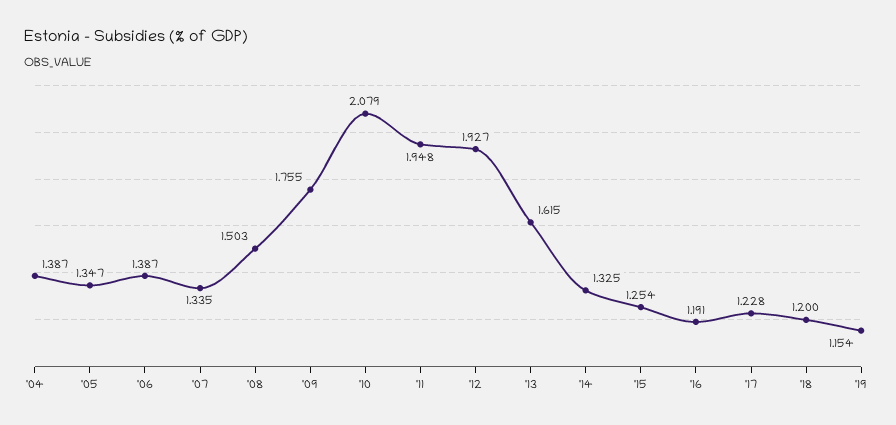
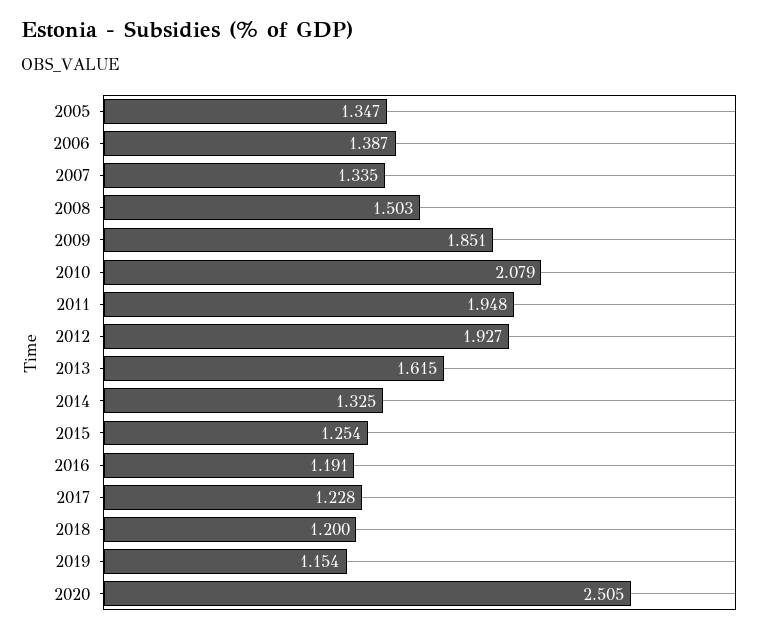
'04: 1.387 -> none
'09: 1.755 -> 1.851
2020: none -> 2.505

